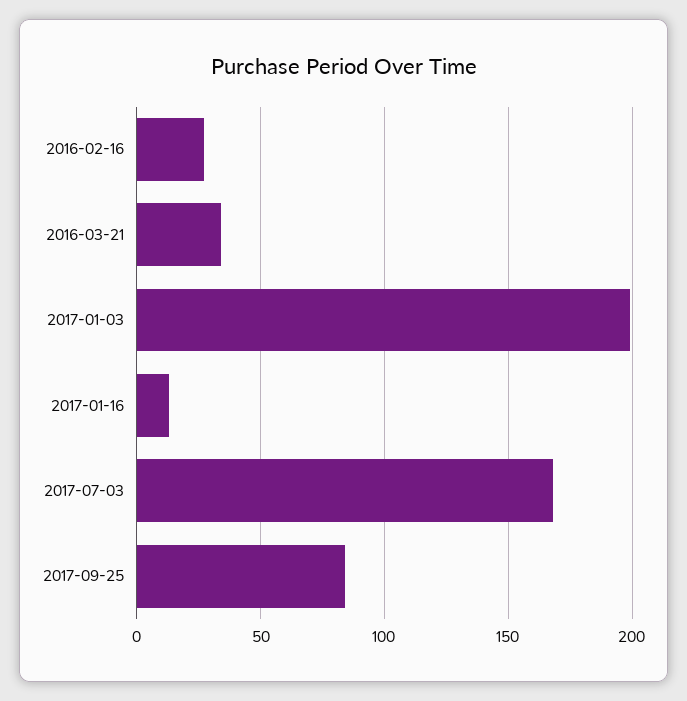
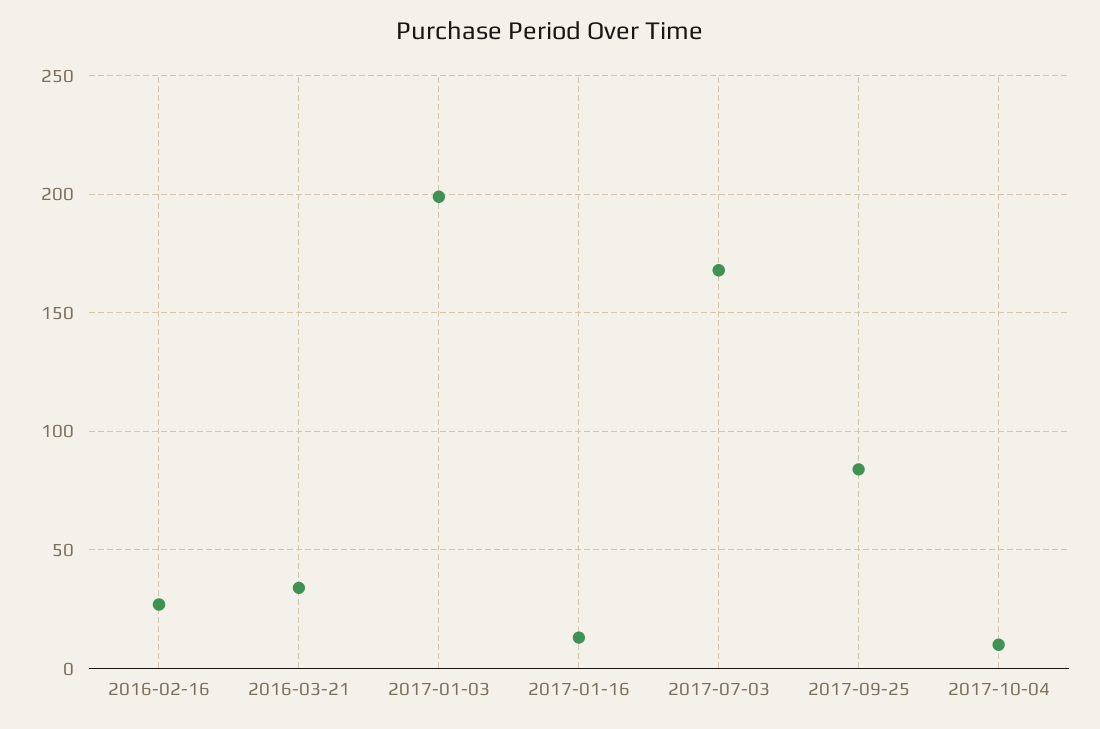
2017-10-04: none -> 10

